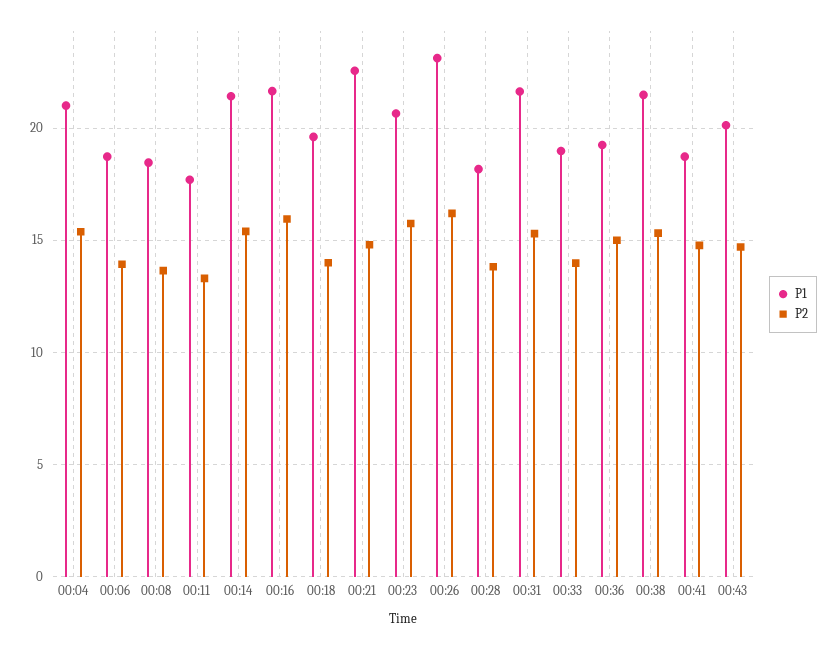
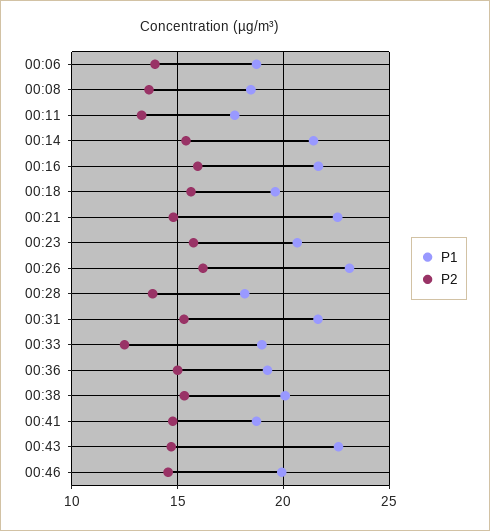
P1, 00:04: 21 -> none
P2, 00:04: 15.5 -> none
P2, 00:18: 14 -> 15.5
P2, 00:33: 14 -> 12.5
P1, 00:38: 21.5 -> 20
P1, 00:43: 20 -> 22.5
P1, 00:46: none -> 20
P2, 00:46: none -> 14.5

